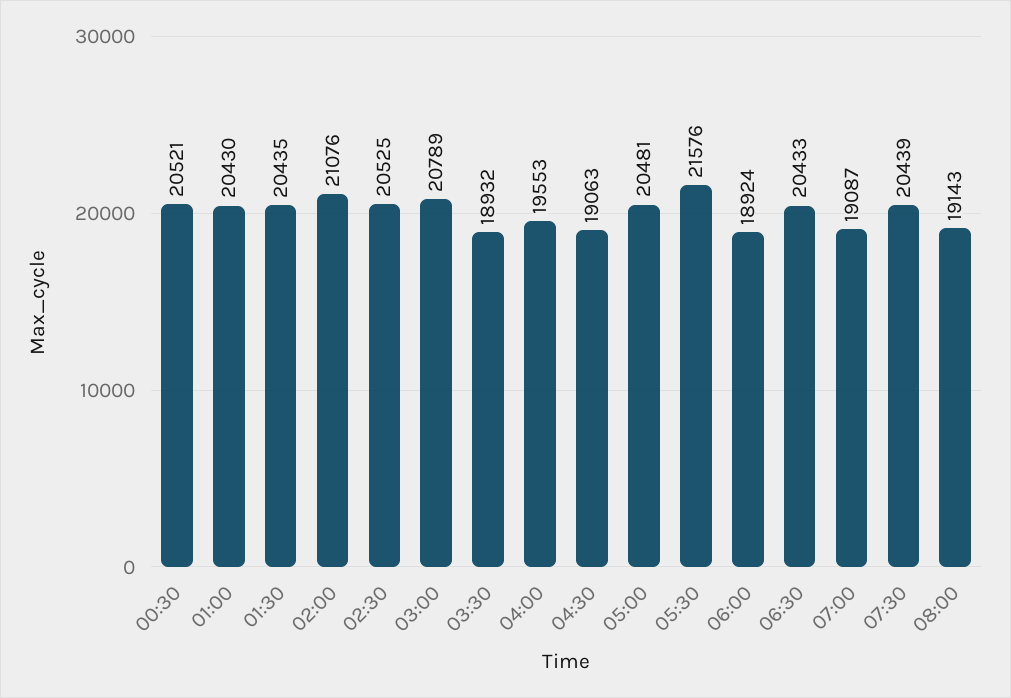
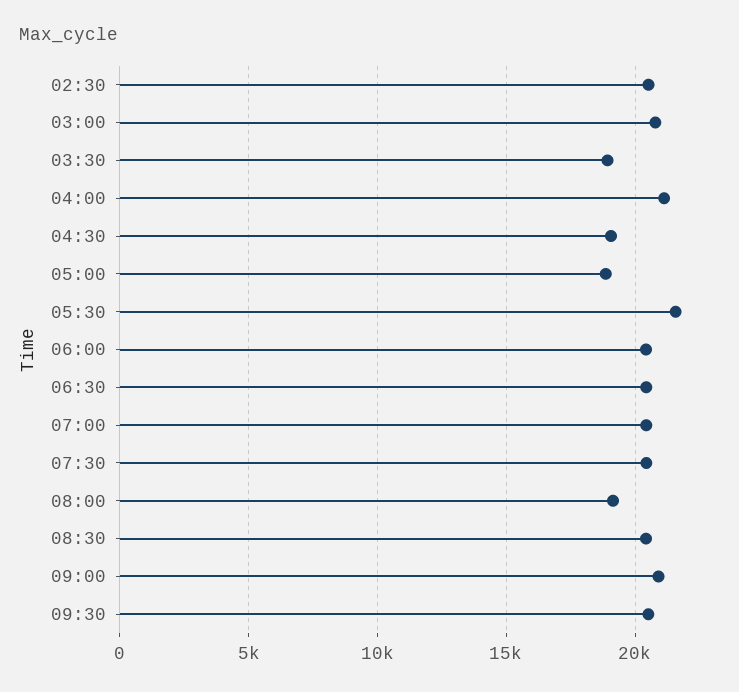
00:30: 20521 -> none
01:00: 20430 -> none
01:30: 20435 -> none
02:00: 21076 -> none
04:00: 19553 -> 21000
05:00: 20481 -> 19000
06:00: 18924 -> 20500
07:00: 19087 -> 20500
08:30: none -> 20500
09:00: none -> 21000
09:30: none -> 20500

